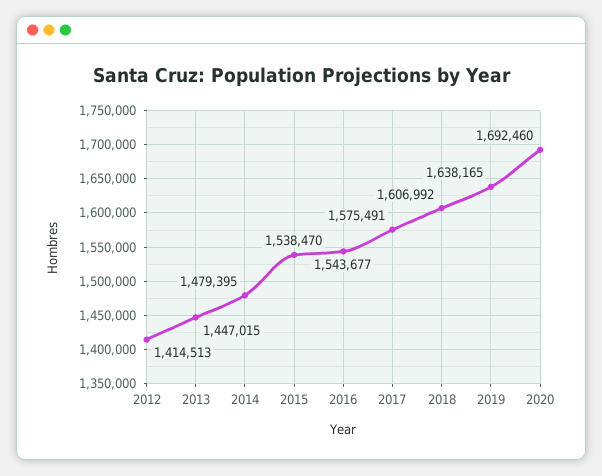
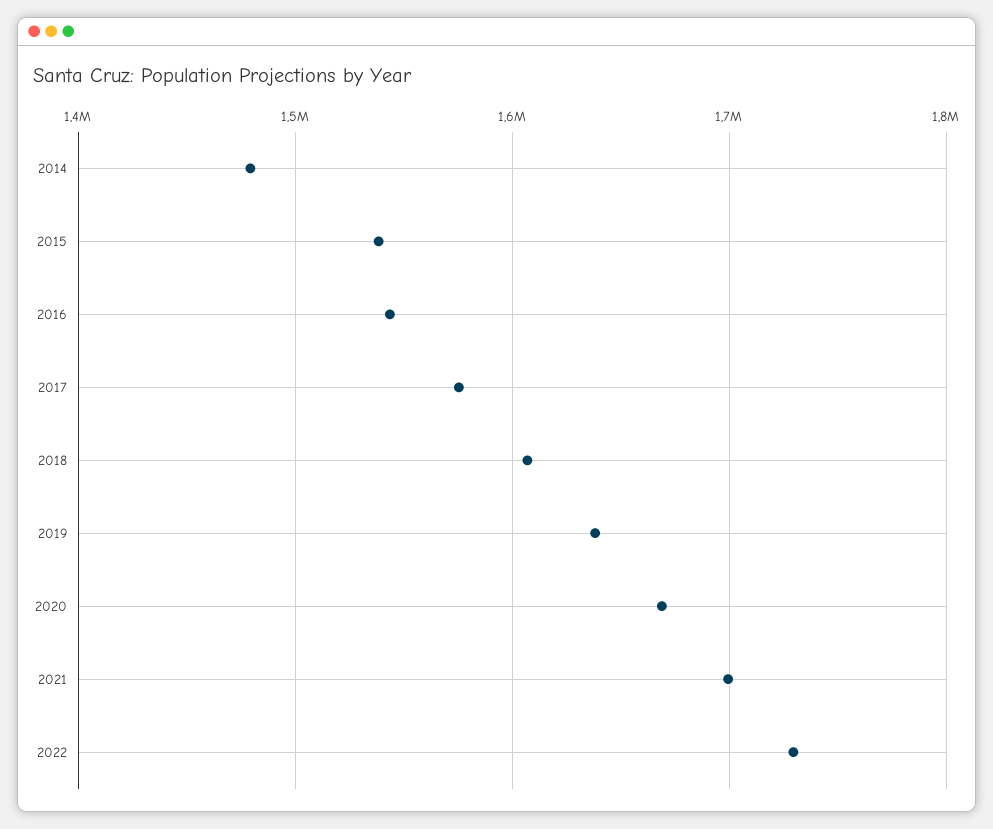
2012: 1414513 -> none
2013: 1447015 -> none
2020: 1692460 -> 1670000
2021: none -> 1700000
2022: none -> 1730000

